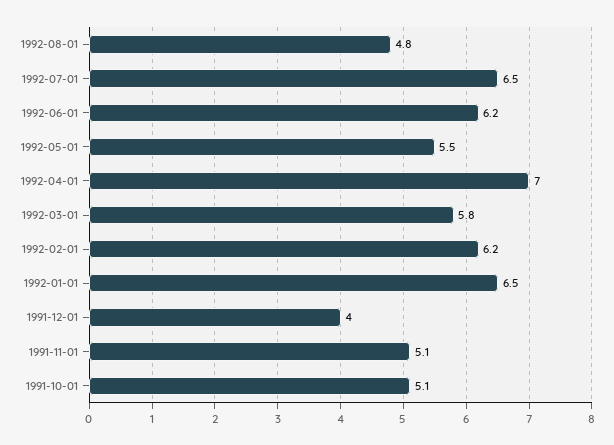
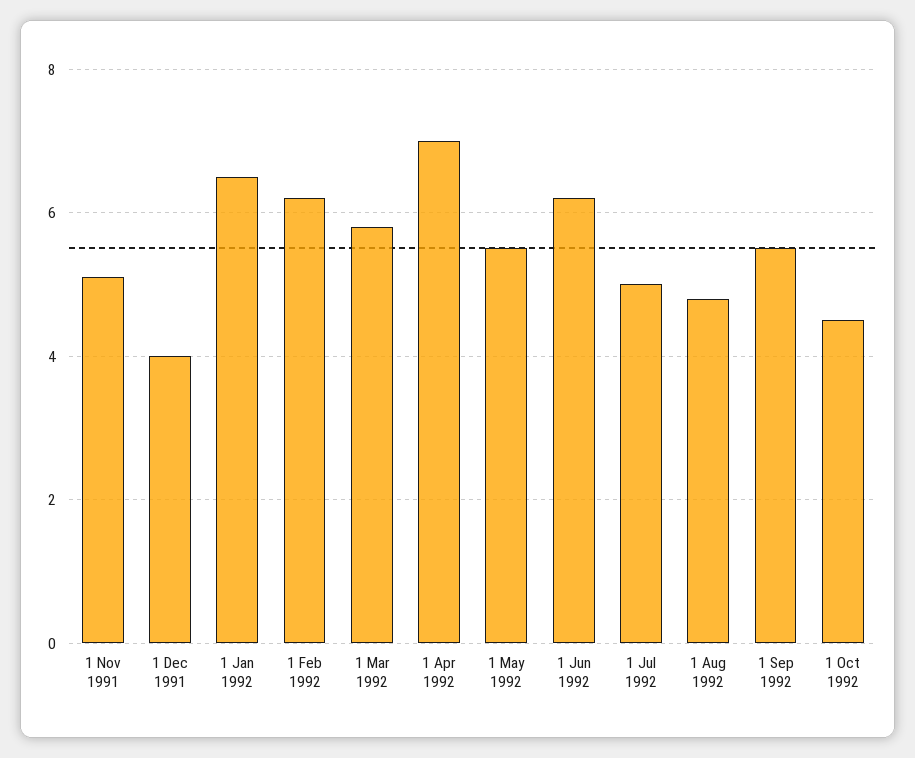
1992-07-01: 6.5 -> 5
1991-10-01: 5.1 -> none
1 Sep 1992: none -> 5.5
1 Oct 1992: none -> 4.5

